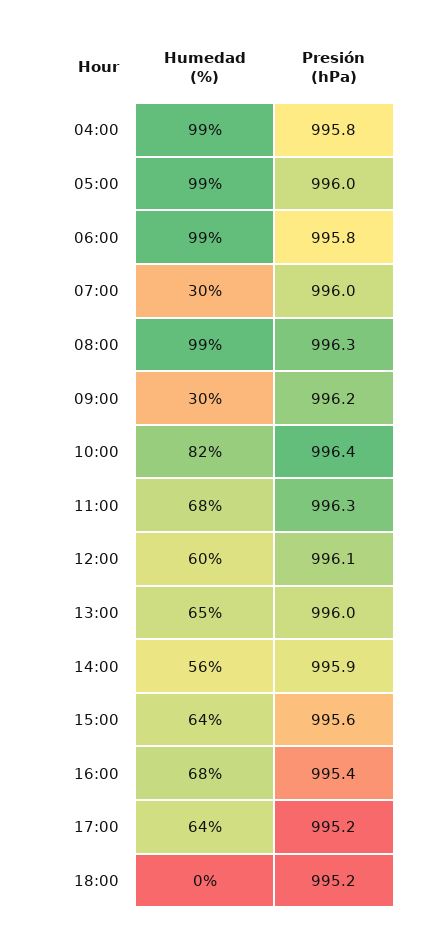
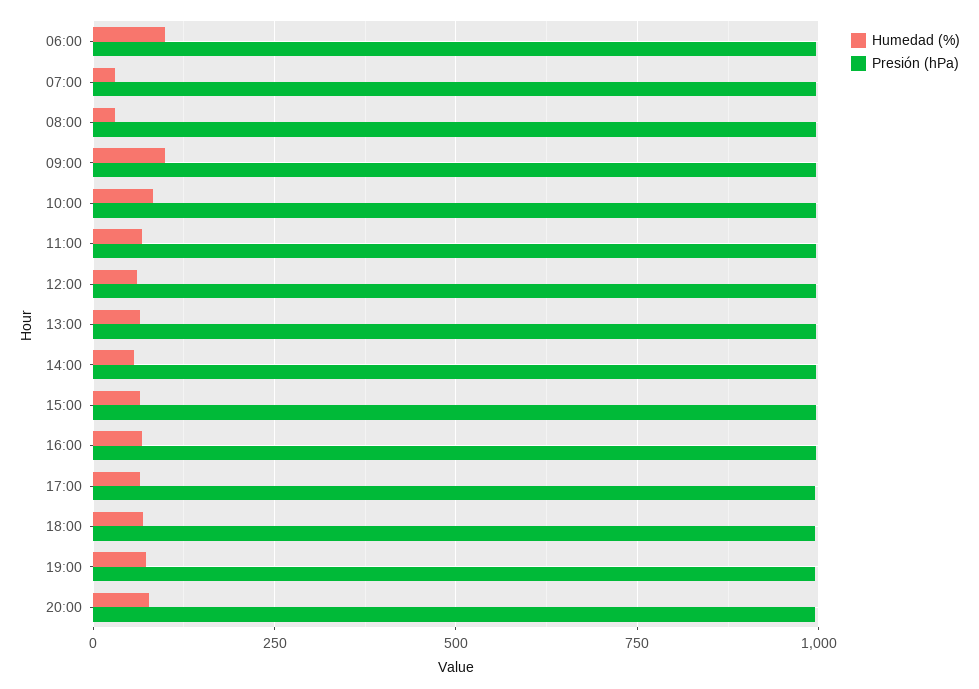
Humedad (%), 04:00: 99 -> none
Presión (hPa), 04:00: 995.8 -> none
Humedad (%), 05:00: 99 -> none
Presión (hPa), 05:00: 996 -> none
Humedad (%), 08:00: 99 -> 25
Humedad (%), 09:00: 30 -> 100
Humedad (%), 18:00: 0 -> 75
Humedad (%), 19:00: none -> 75
Presión (hPa), 19:00: none -> 1000
Humedad (%), 20:00: none -> 75
Presión (hPa), 20:00: none -> 1000

